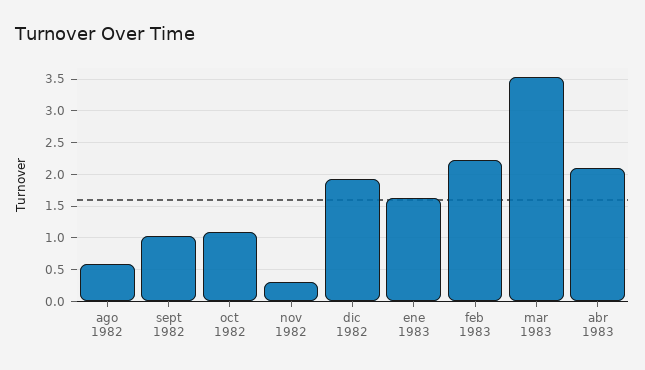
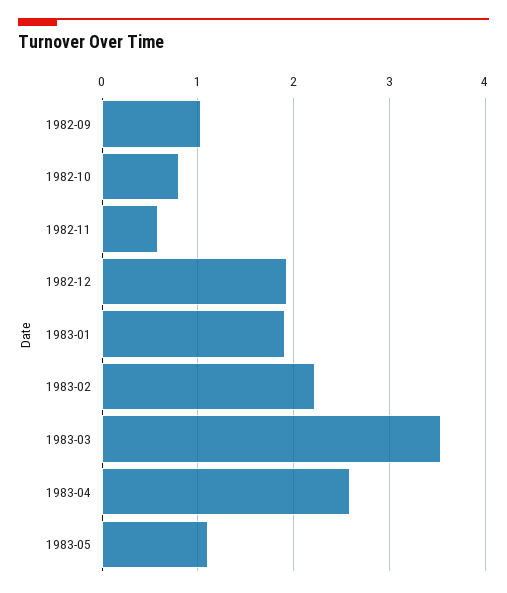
ago 1982: 0.6 -> none
oct 1982: 1.1 -> 0.8
nov 1982: 0.3 -> 0.6
ene 1983: 1.6 -> 1.9
abr 1983: 2.1 -> 2.6
1983-05: none -> 1.1

